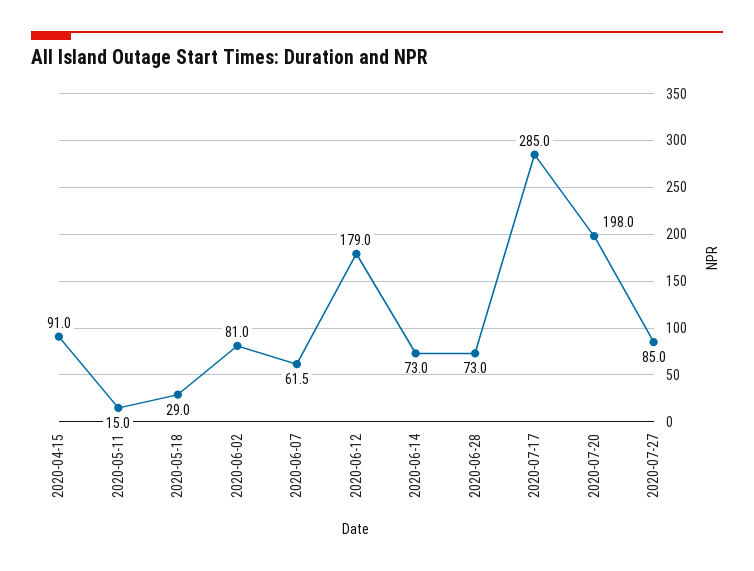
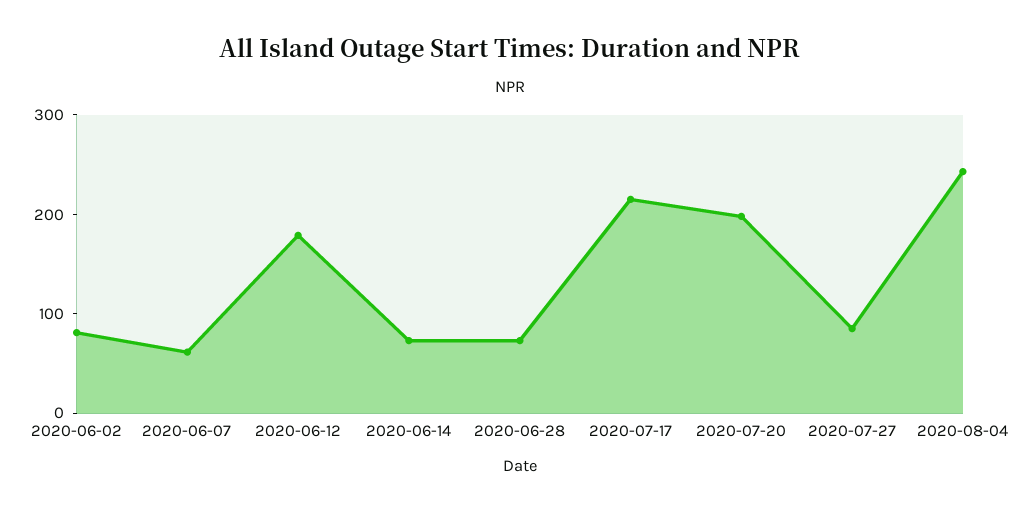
2020-04-15: 91 -> none
2020-05-11: 15 -> none
2020-05-18: 29 -> none
2020-07-17: 285 -> 220
2020-08-04: none -> 240

